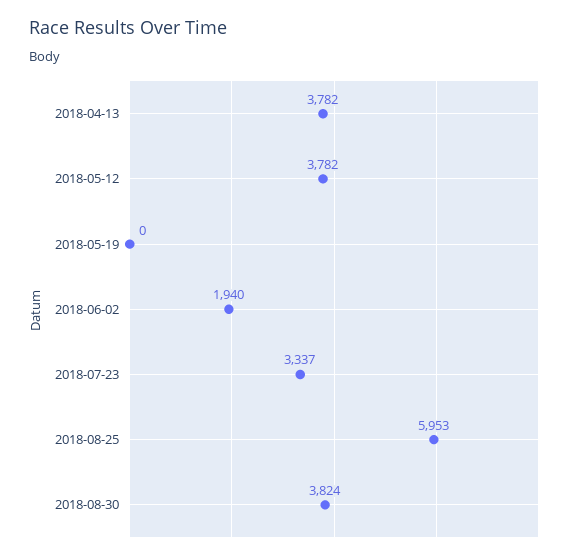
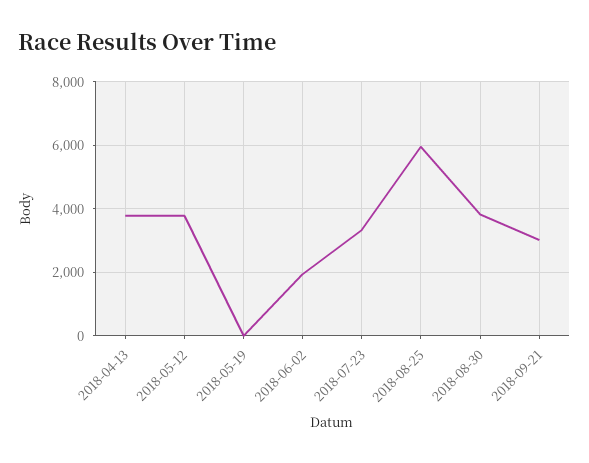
2018-09-21: none -> 3000

